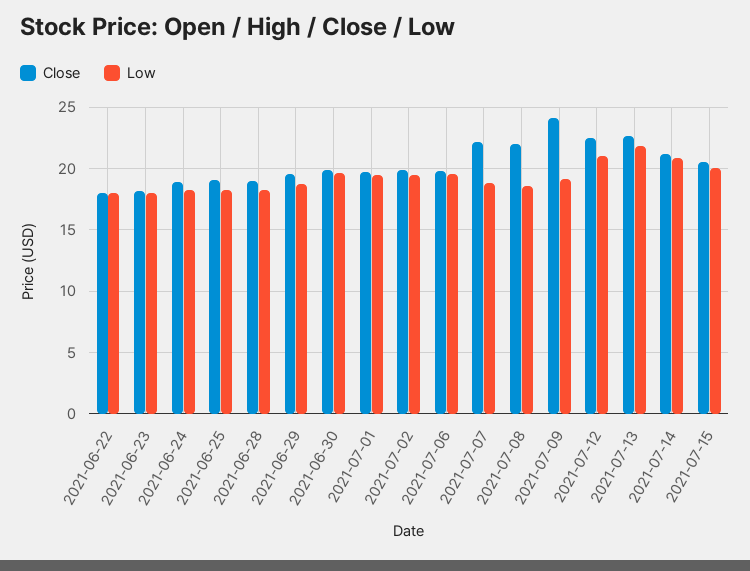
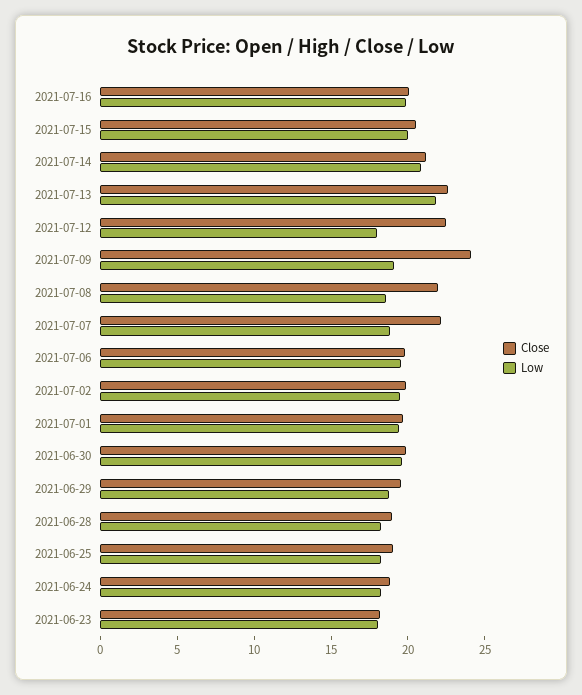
Close, 2021-06-22: 18 -> none
Low, 2021-06-22: 18 -> none
Low, 2021-07-12: 21 -> 18
Close, 2021-07-16: none -> 20
Low, 2021-07-16: none -> 20

